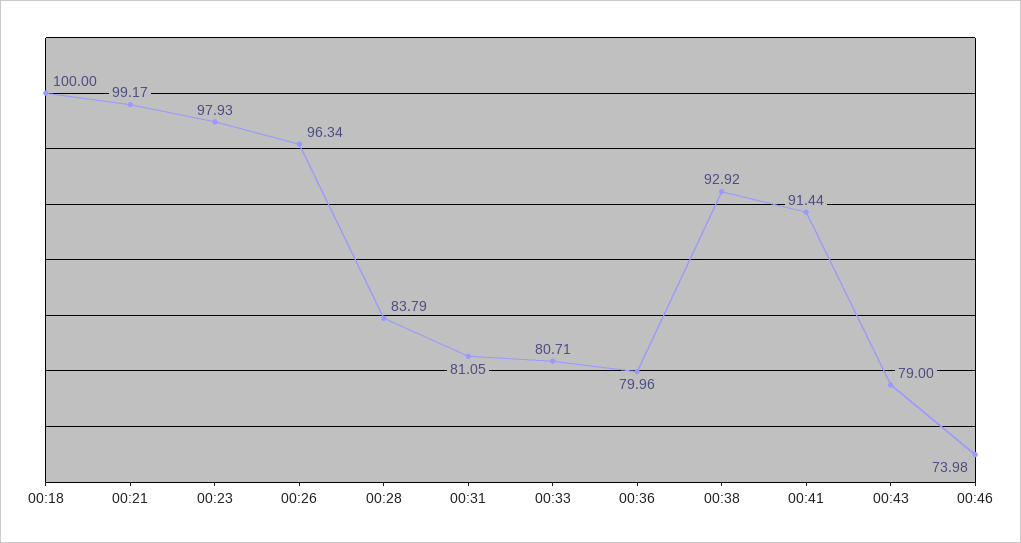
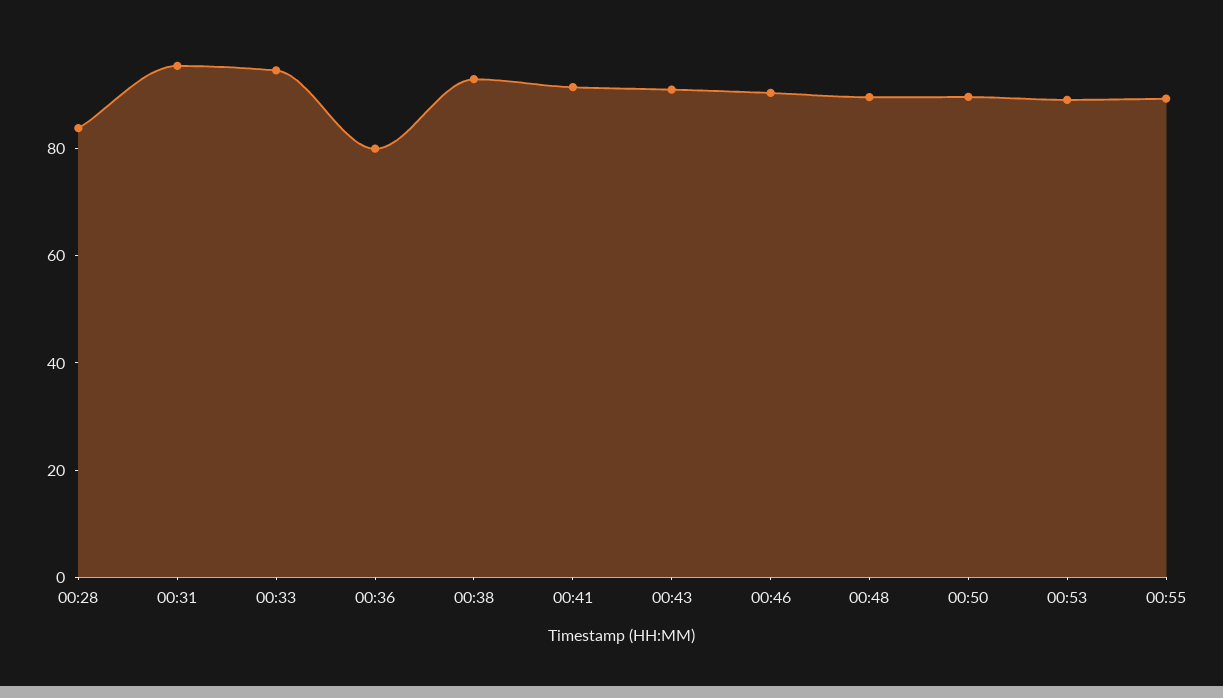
00:18: 100 -> none
00:21: 99.17 -> none
00:23: 97.93 -> none
00:26: 96.34 -> none
00:31: 81.05 -> 95
00:33: 80.71 -> 95
00:43: 79 -> 90
00:46: 73.98 -> 90
00:48: none -> 90
00:50: none -> 90
00:53: none -> 90
00:55: none -> 90

